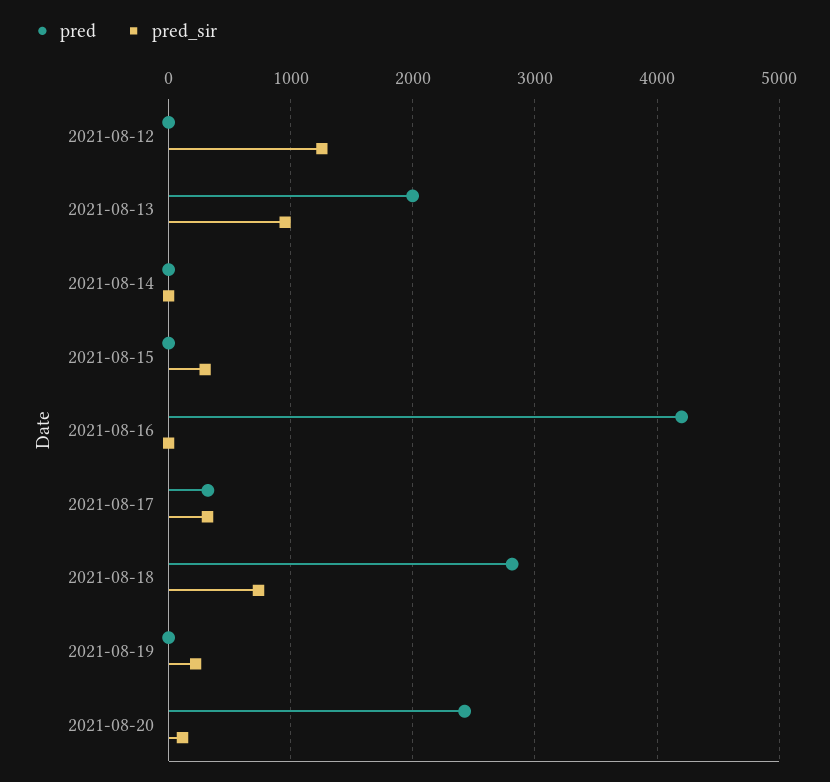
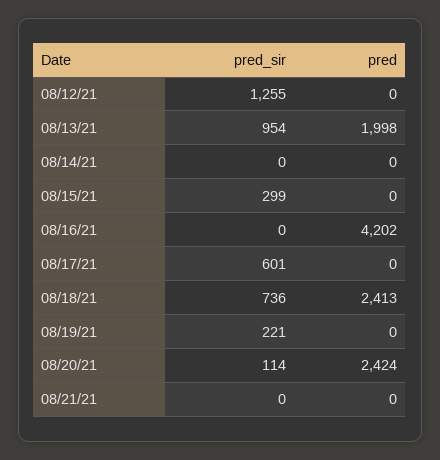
pred, 2021-08-17: 300 -> 0
pred_sir, 2021-08-17: 300 -> 601
pred, 2021-08-18: 2800 -> 2413
pred_sir, 08/21/21: none -> 0
pred, 08/21/21: none -> 0

